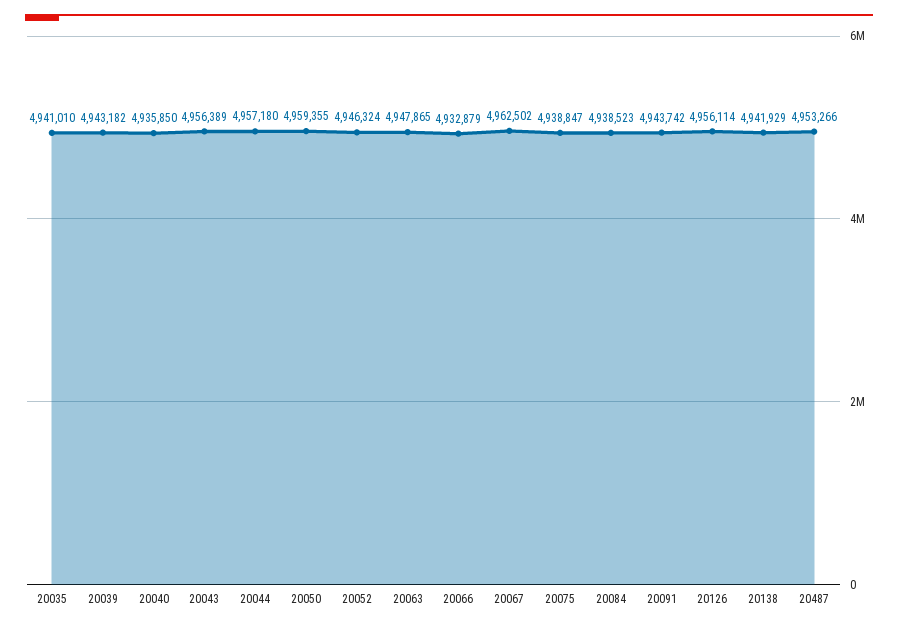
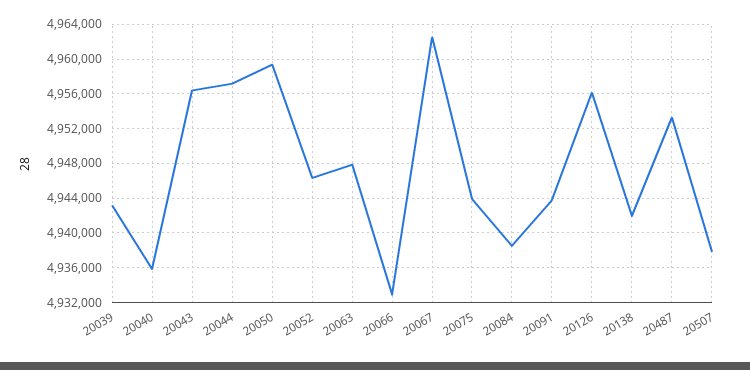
20035: 4941010 -> none
20075: 4938847 -> 4944000
20507: none -> 4938000

